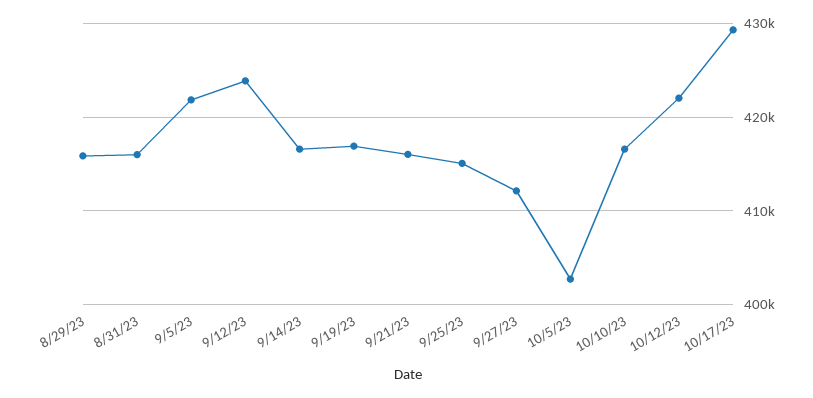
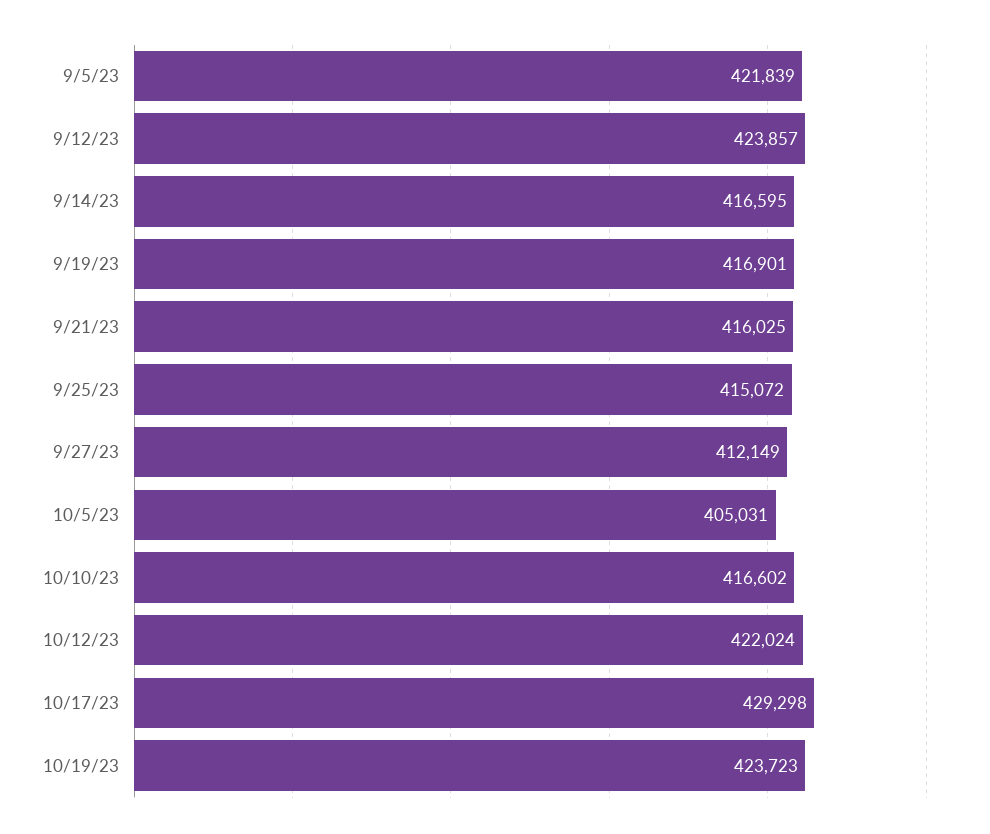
8/29/23: 416000 -> none
8/31/23: 416000 -> none
10/5/23: 403000 -> 405031
10/19/23: none -> 423723

